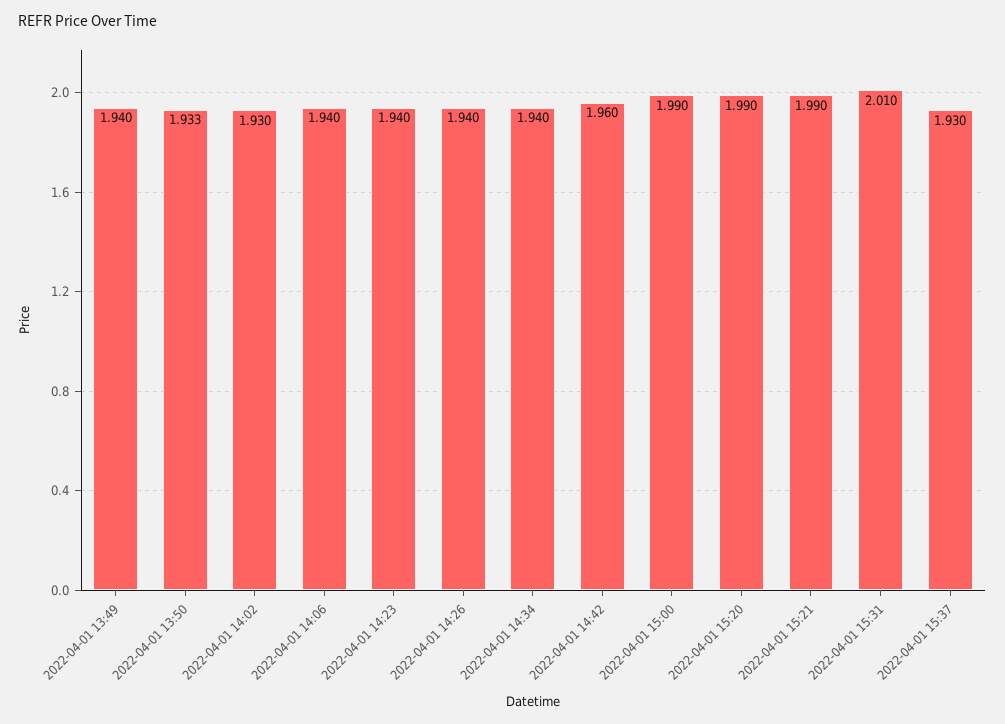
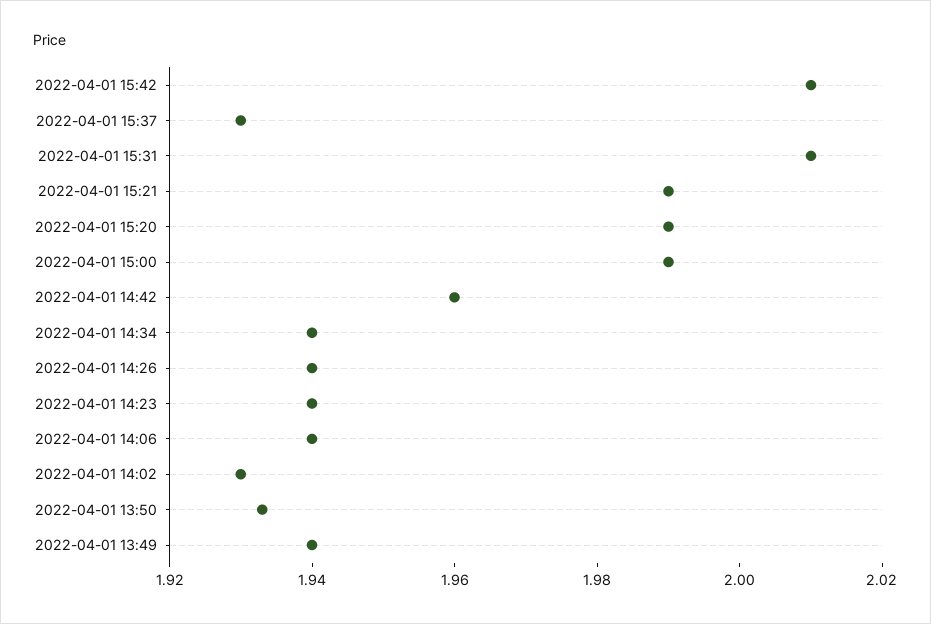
2022-04-01 15:42: none -> 2.01

